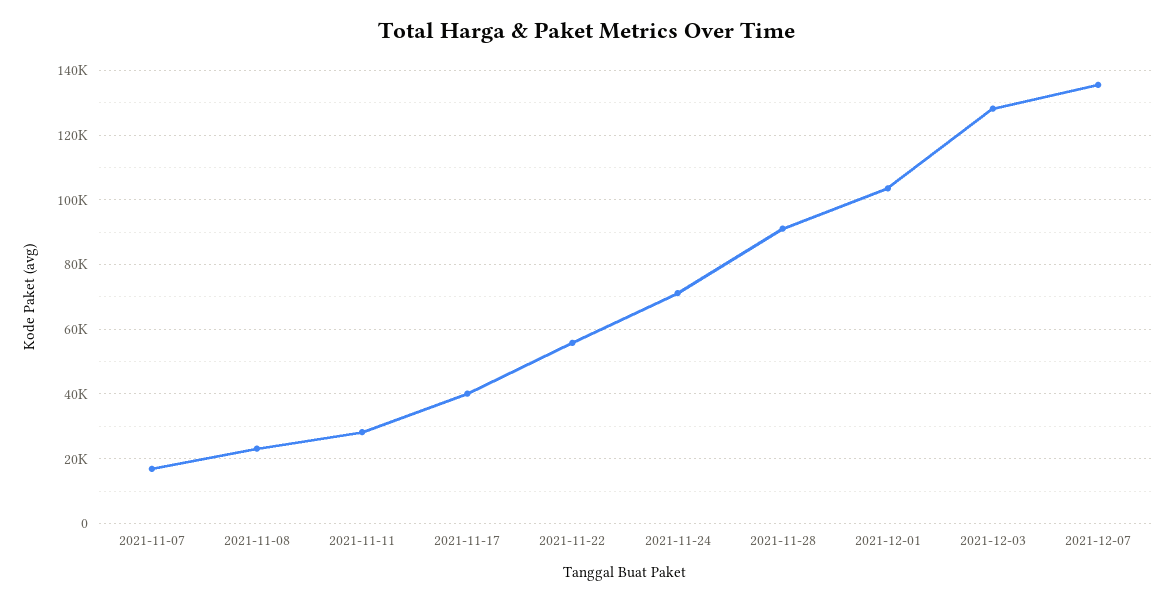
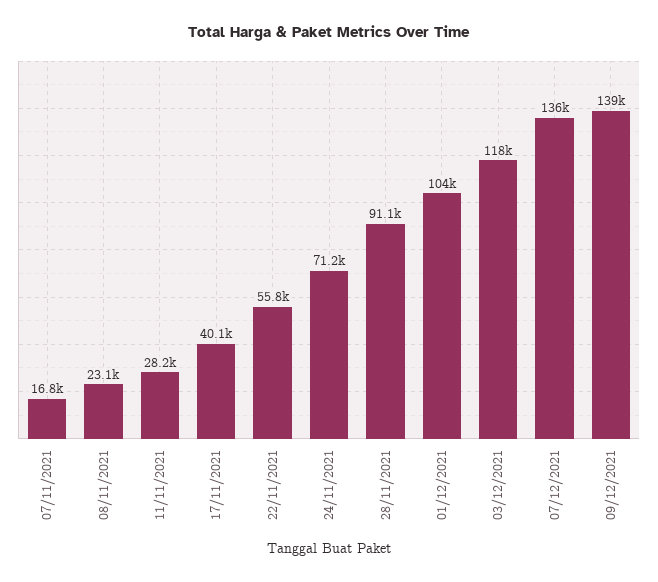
2021-12-03: 128000 -> 118000
09/12/2021: none -> 139000

